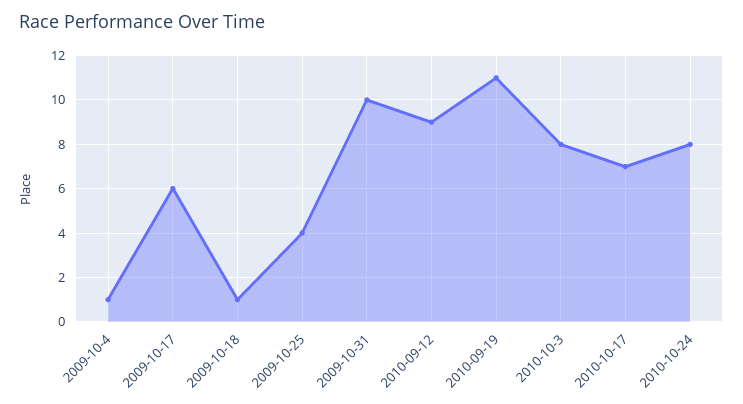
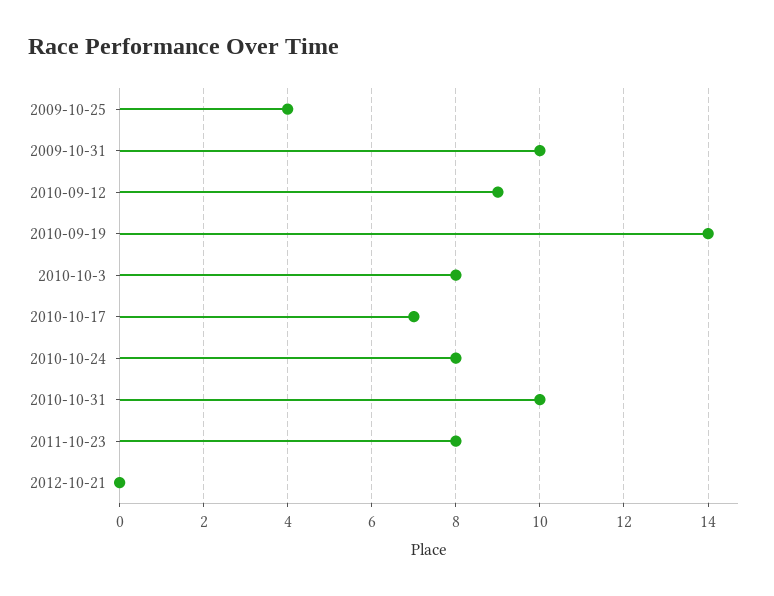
2009-10-4: 1 -> none
2009-10-17: 6 -> none
2009-10-18: 1 -> none
2010-09-19: 11 -> 14
2010-10-31: none -> 10
2011-10-23: none -> 8
2012-10-21: none -> 0

